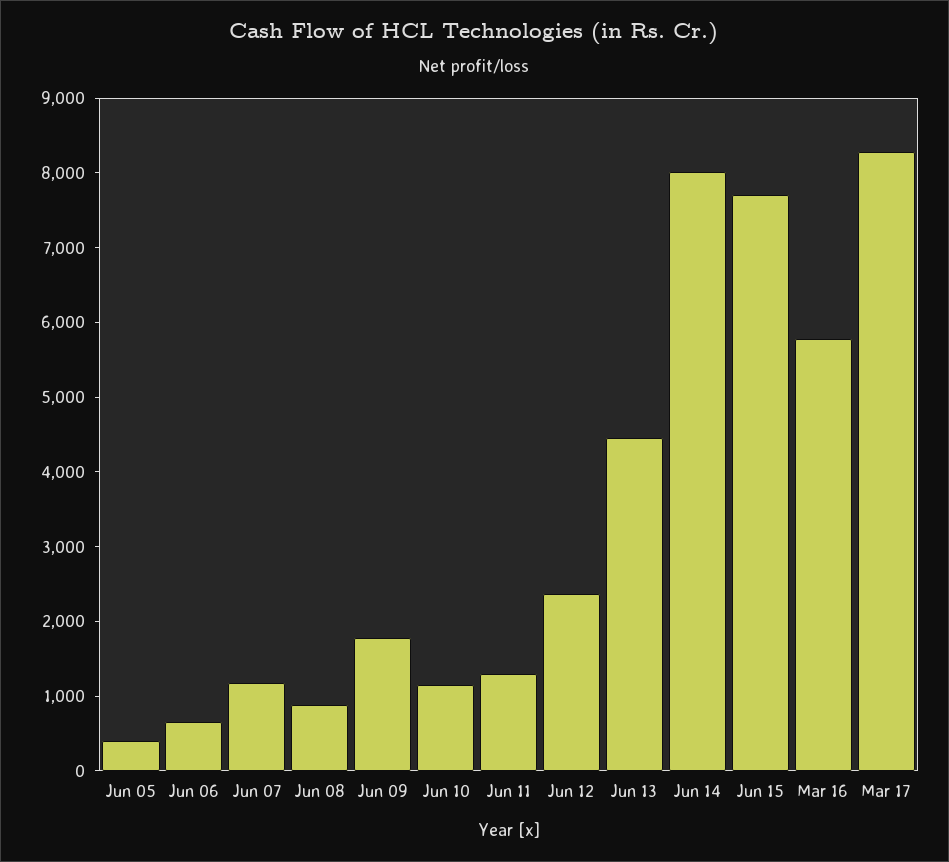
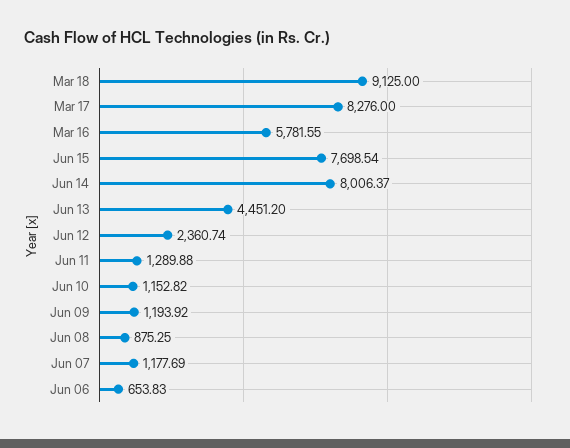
Jun 05: 400 -> none
Jun 09: 1800 -> 1193.92
Mar 18: none -> 9125

